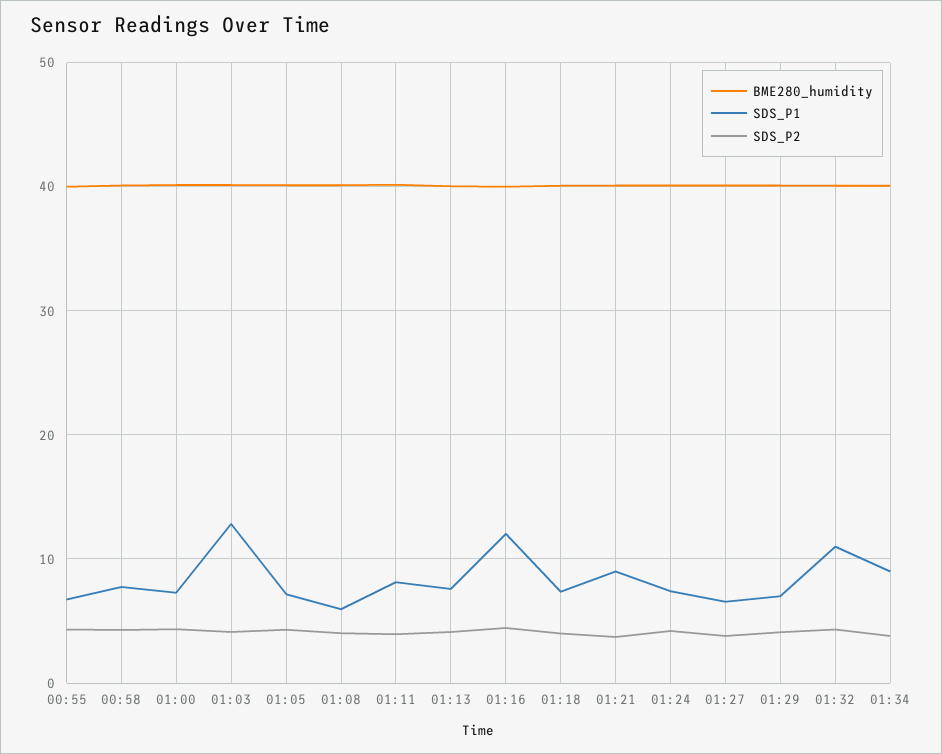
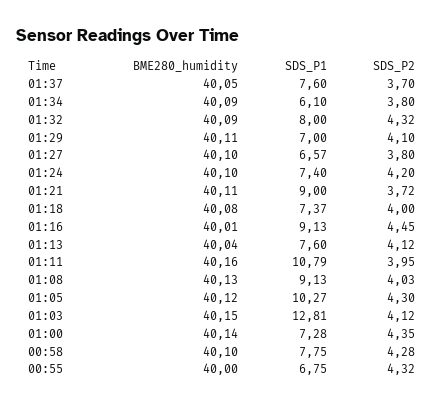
SDS_P1, 01:05: 7 -> 10.27
SDS_P1, 01:08: 6 -> 9.13
SDS_P1, 01:11: 8 -> 10.79
SDS_P1, 01:16: 12 -> 9.13
SDS_P1, 01:32: 11 -> 8
SDS_P1, 01:34: 9 -> 6.1
BME280_humidity, 01:37: none -> 40.05
SDS_P1, 01:37: none -> 7.6
SDS_P2, 01:37: none -> 3.7

